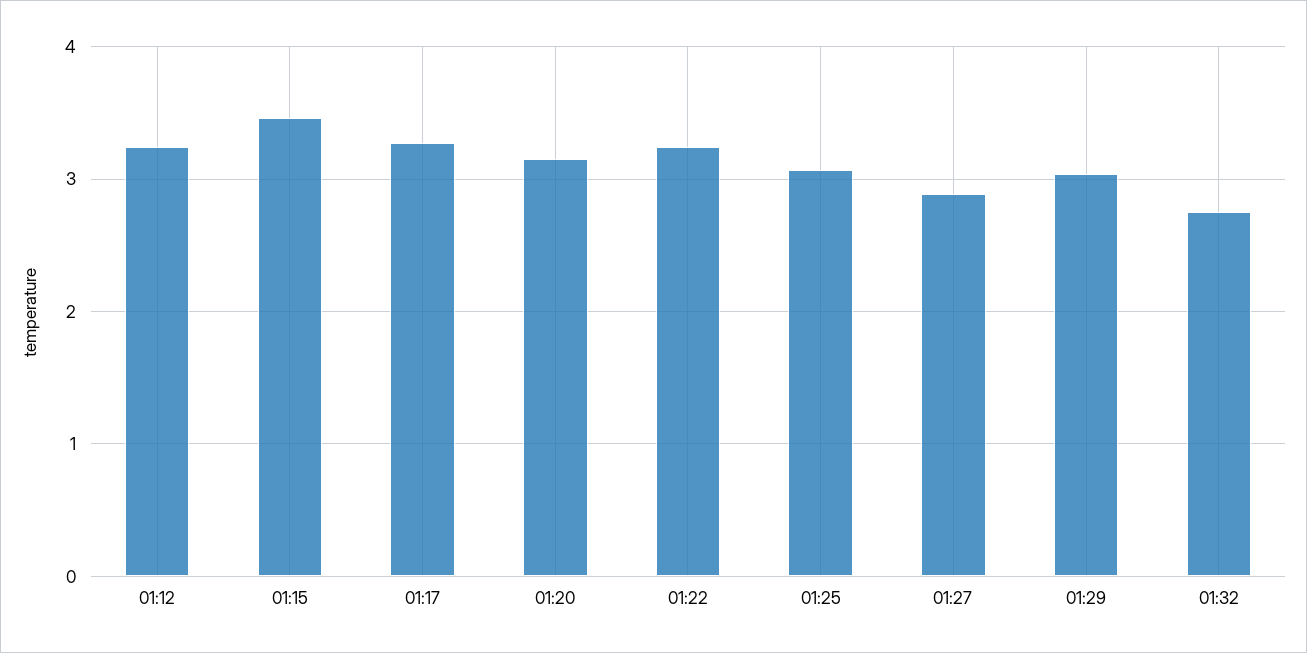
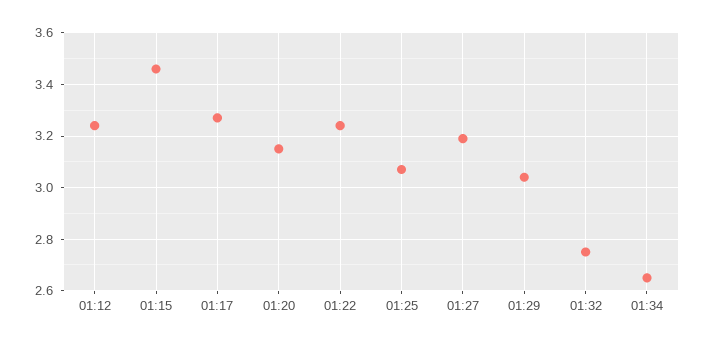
01:27: 2.9 -> 3.2
01:34: none -> 2.65

